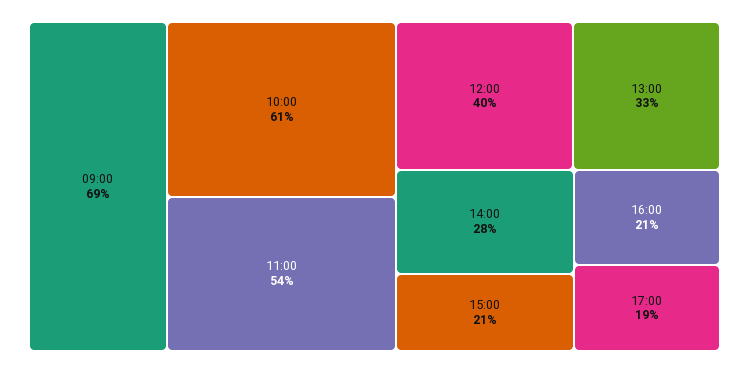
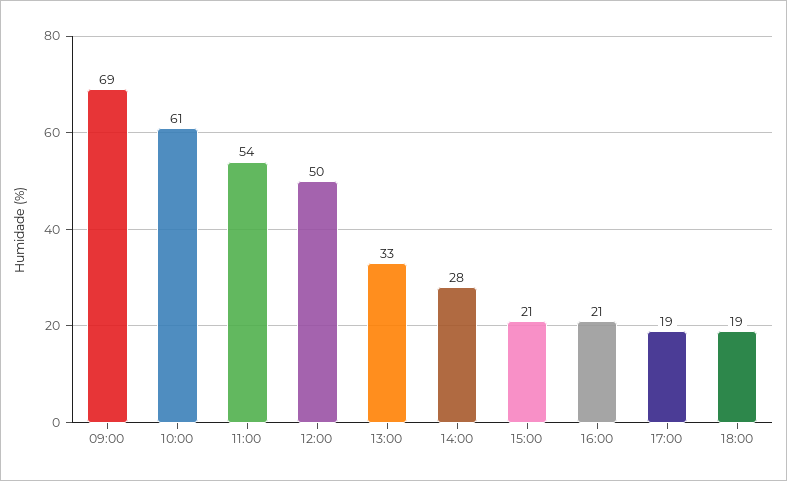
12:00: 40 -> 50
18:00: none -> 19

